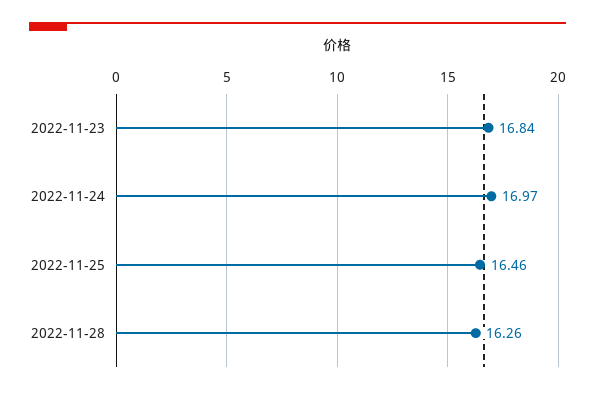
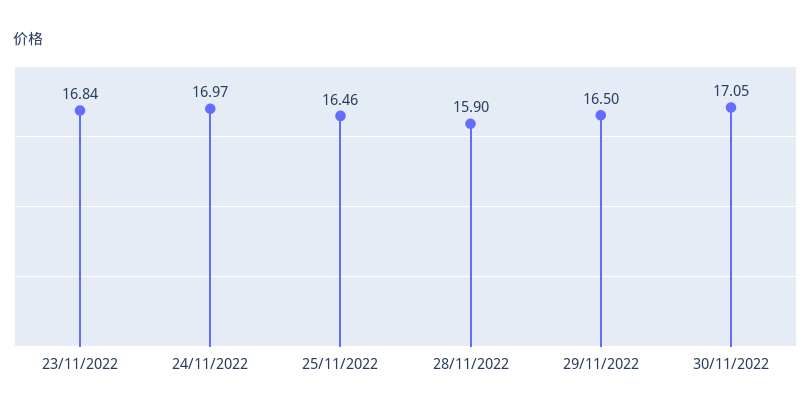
2022-11-28: 16.26 -> 15.9
29/11/2022: none -> 16.5
30/11/2022: none -> 17.05

